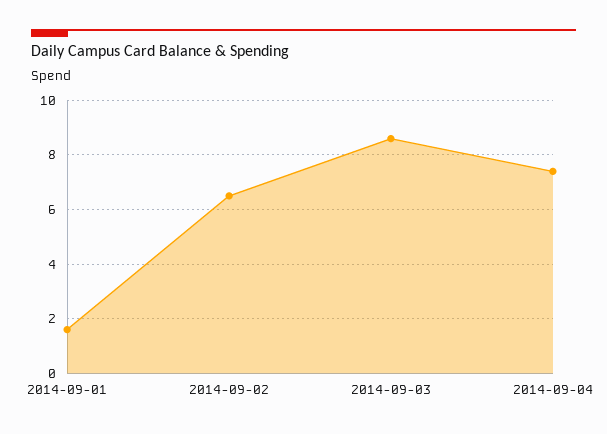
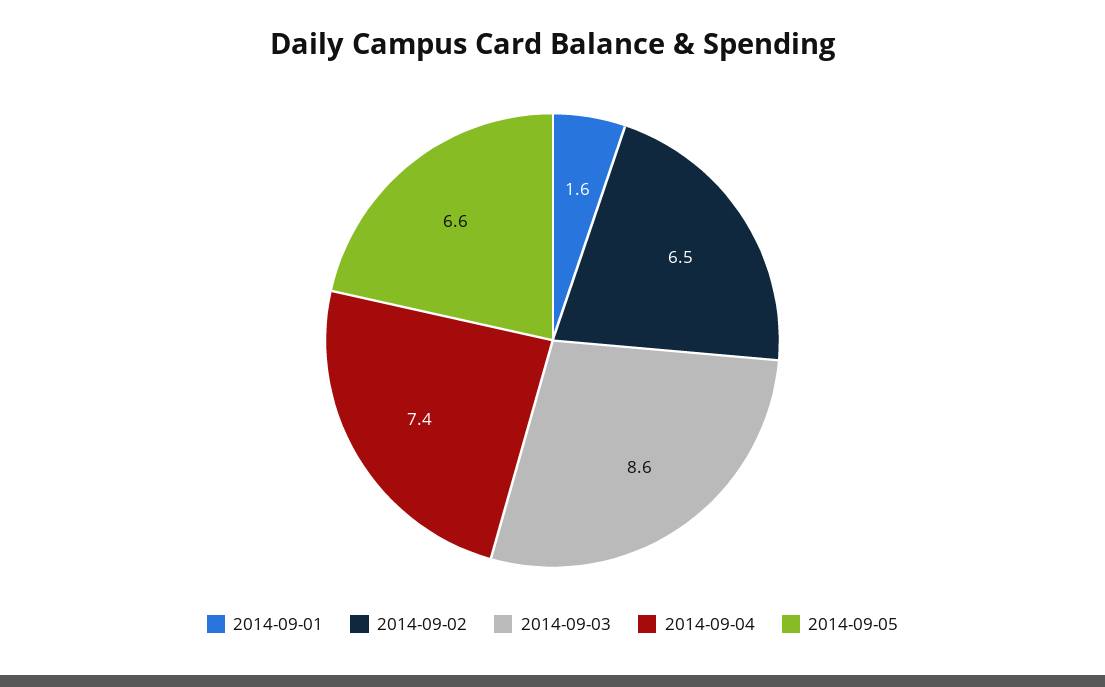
2014-09-05: none -> 6.6

